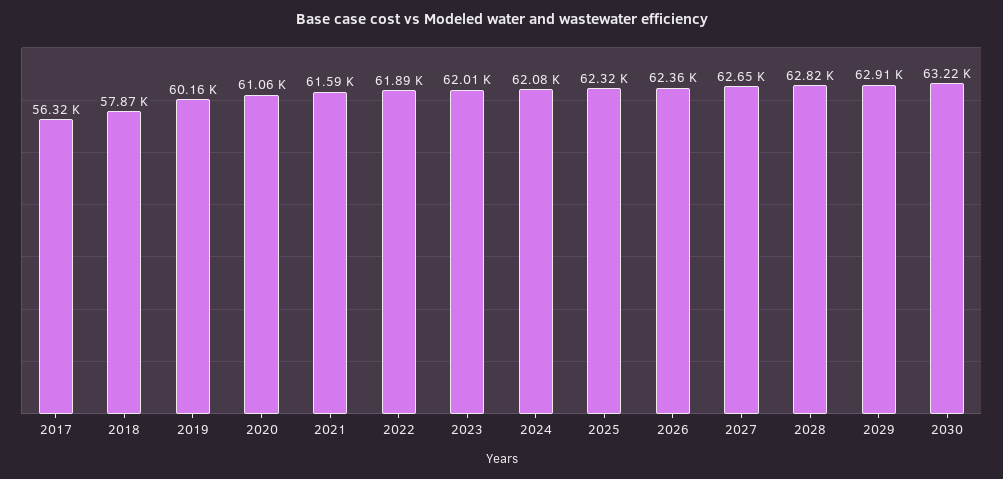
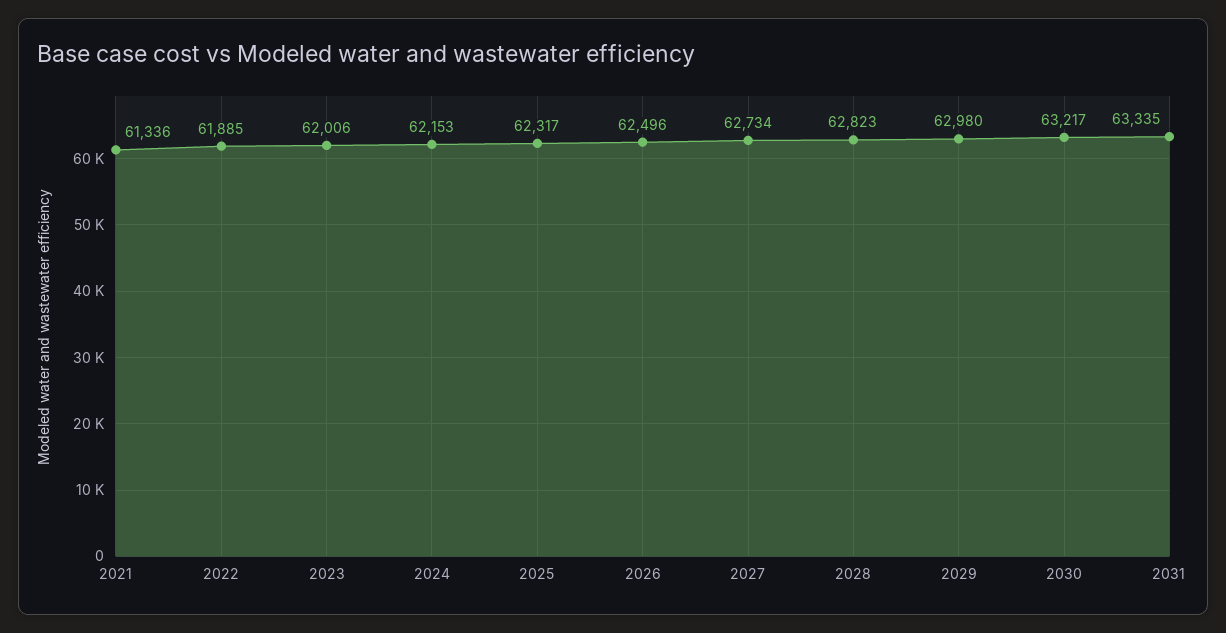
2017: 56320 -> none
2018: 57870 -> none
2019: 60160 -> none
2020: 61060 -> none
2021: 61590 -> 61336
2024: 62080 -> 62153
2026: 62360 -> 62496
2027: 62650 -> 62734
2029: 62910 -> 62980
2031: none -> 63335

